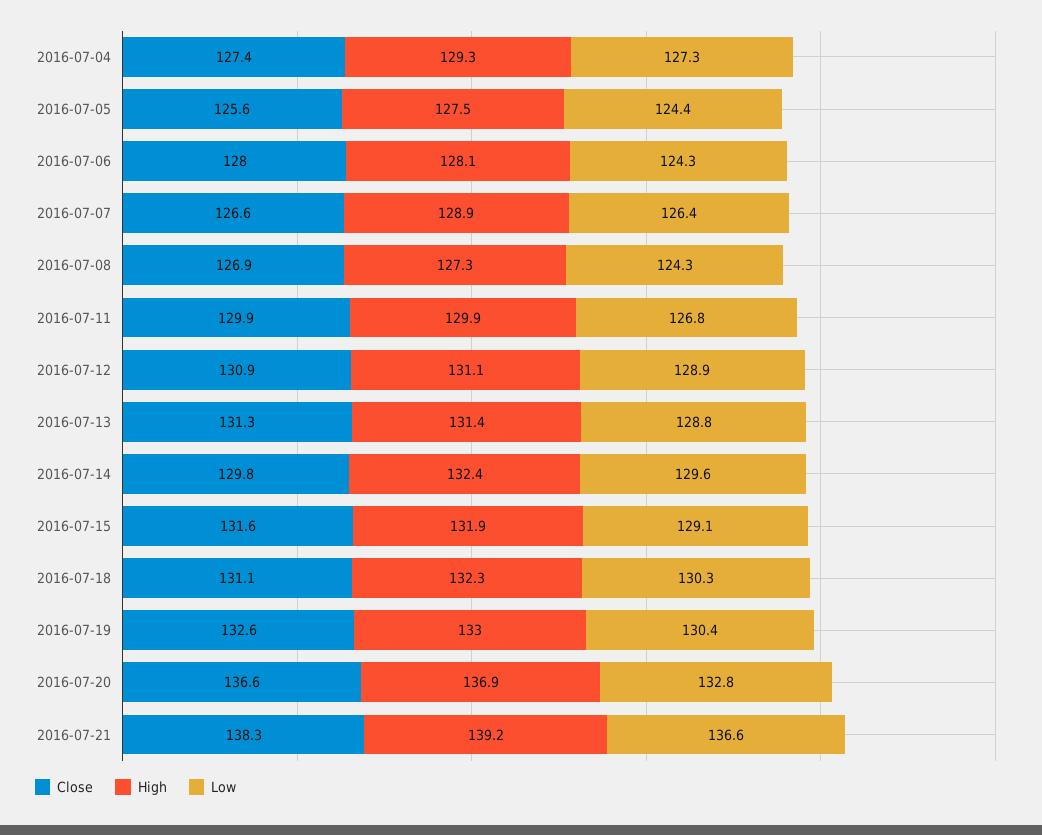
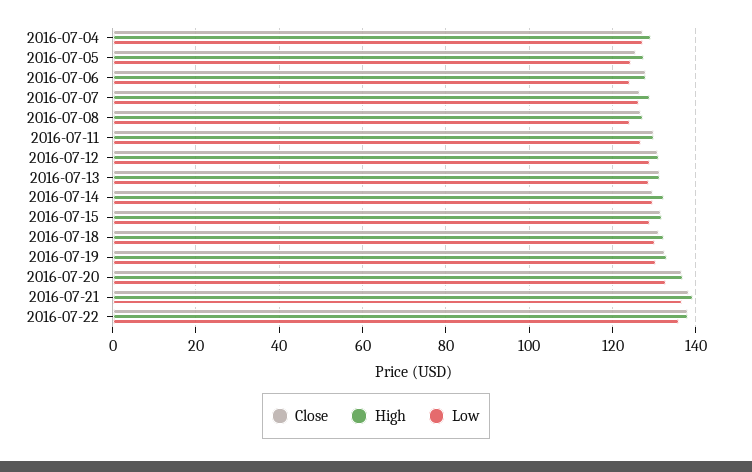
Close, 2016-07-22: none -> 138
High, 2016-07-22: none -> 138
Low, 2016-07-22: none -> 136

